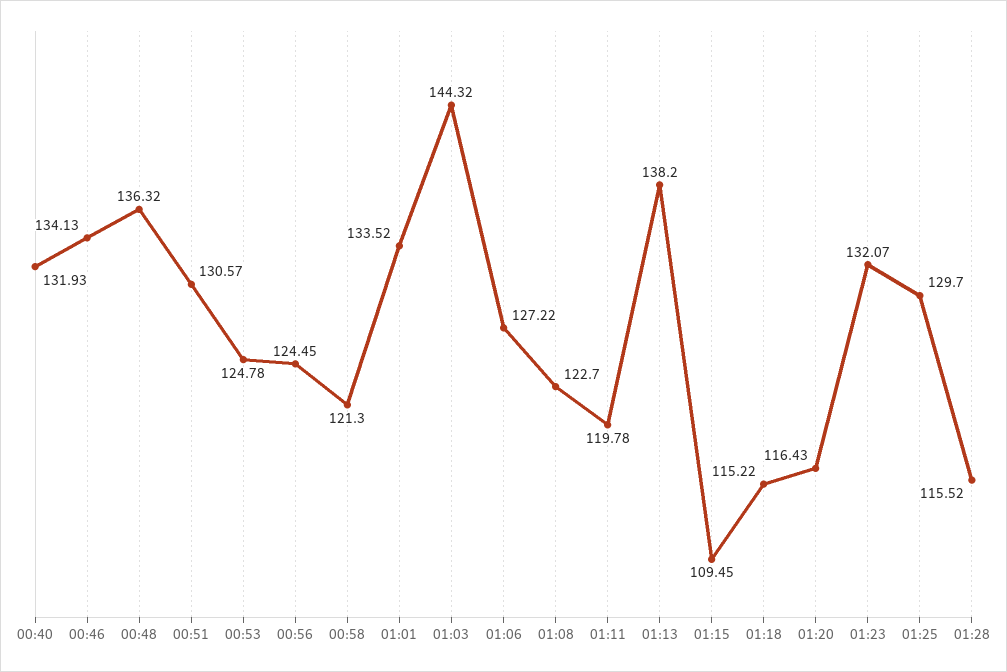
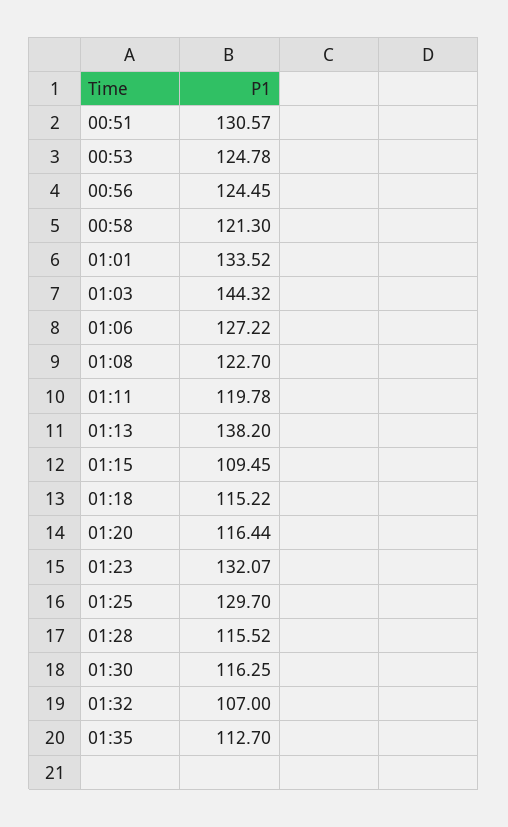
00:40: 131.93 -> none
00:46: 134.13 -> none
00:48: 136.32 -> none
01:20: 116.43 -> 116.44
01:30: none -> 116.25
01:32: none -> 107
01:35: none -> 112.7

